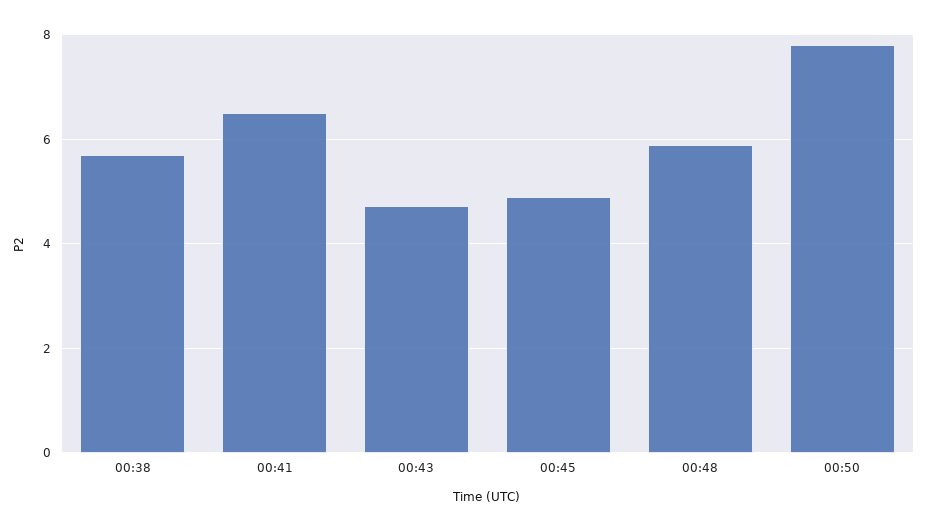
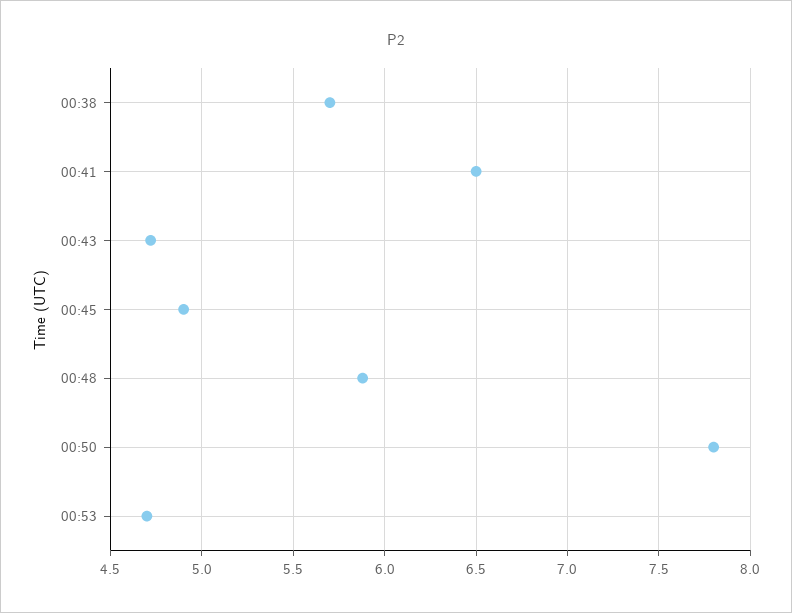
00:53: none -> 4.7

